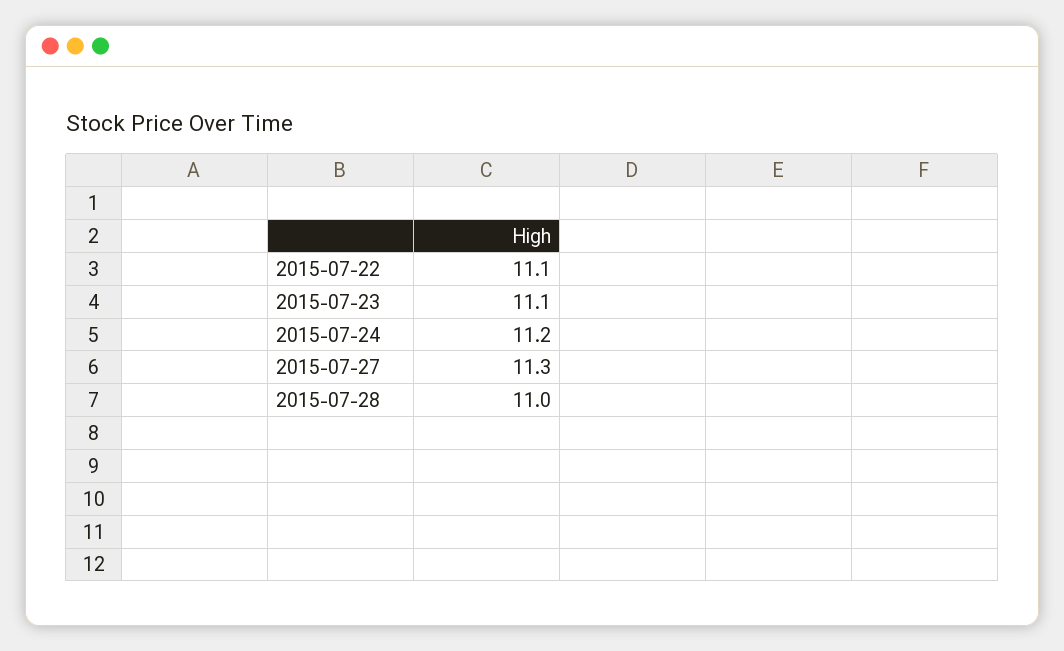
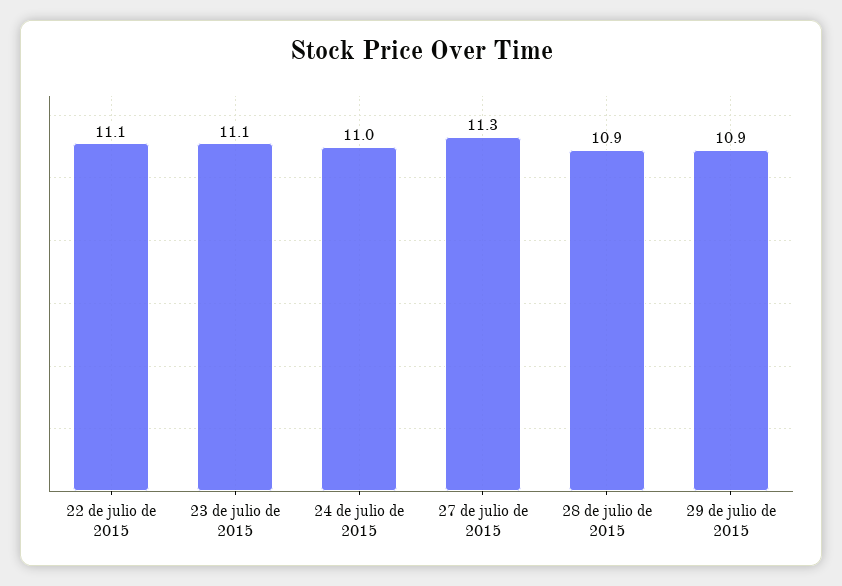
2015-07-24: 11.2 -> 11
2015-07-28: 11 -> 10.9
29 de julio de 2015: none -> 10.9

